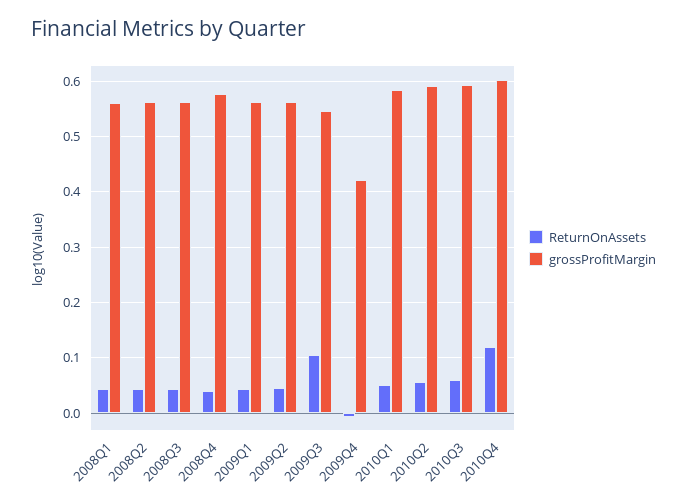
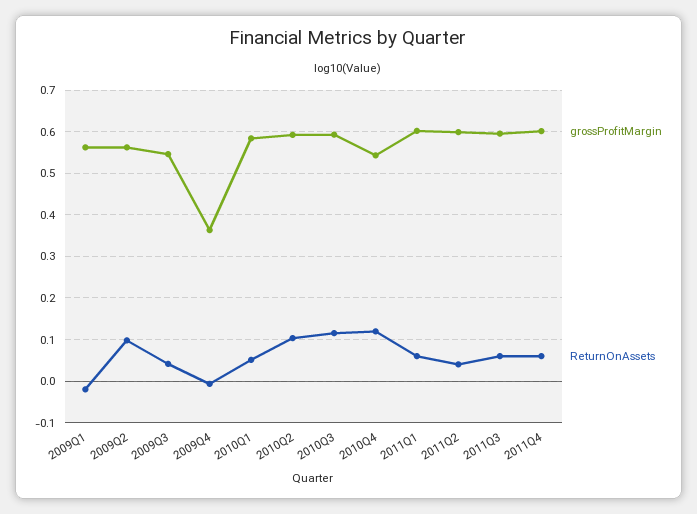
ReturnOnAssets, 2008Q1: 0.04 -> none
grossProfitMargin, 2008Q1: 0.56 -> none
ReturnOnAssets, 2008Q2: 0.04 -> none
grossProfitMargin, 2008Q2: 0.56 -> none
ReturnOnAssets, 2008Q3: 0.04 -> none
grossProfitMargin, 2008Q3: 0.56 -> none
ReturnOnAssets, 2008Q4: 0.04 -> none
grossProfitMargin, 2008Q4: 0.58 -> none
ReturnOnAssets, 2009Q1: 0.04 -> -0.02
ReturnOnAssets, 2009Q2: 0.04 -> 0.1
ReturnOnAssets, 2009Q3: 0.1 -> 0.04
grossProfitMargin, 2009Q4: 0.42 -> 0.36
ReturnOnAssets, 2010Q2: 0.06 -> 0.1
ReturnOnAssets, 2010Q3: 0.06 -> 0.12
grossProfitMargin, 2010Q4: 0.6 -> 0.54
grossProfitMargin, 2011Q1: none -> 0.6
ReturnOnAssets, 2011Q1: none -> 0.06
grossProfitMargin, 2011Q2: none -> 0.6
ReturnOnAssets, 2011Q2: none -> 0.04
grossProfitMargin, 2011Q3: none -> 0.6
ReturnOnAssets, 2011Q3: none -> 0.06
grossProfitMargin, 2011Q4: none -> 0.6
ReturnOnAssets, 2011Q4: none -> 0.06

